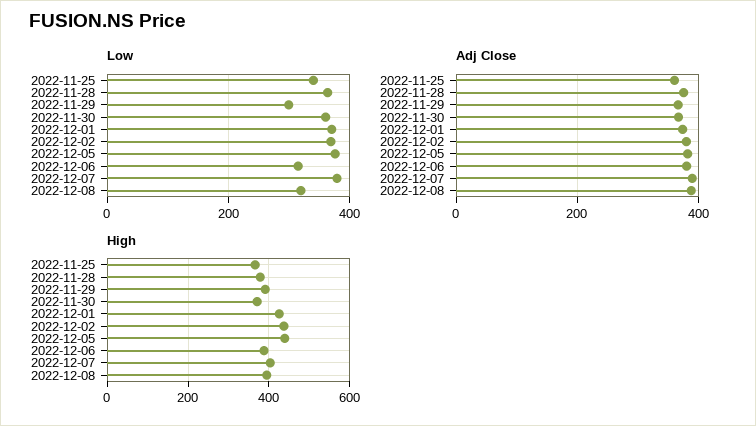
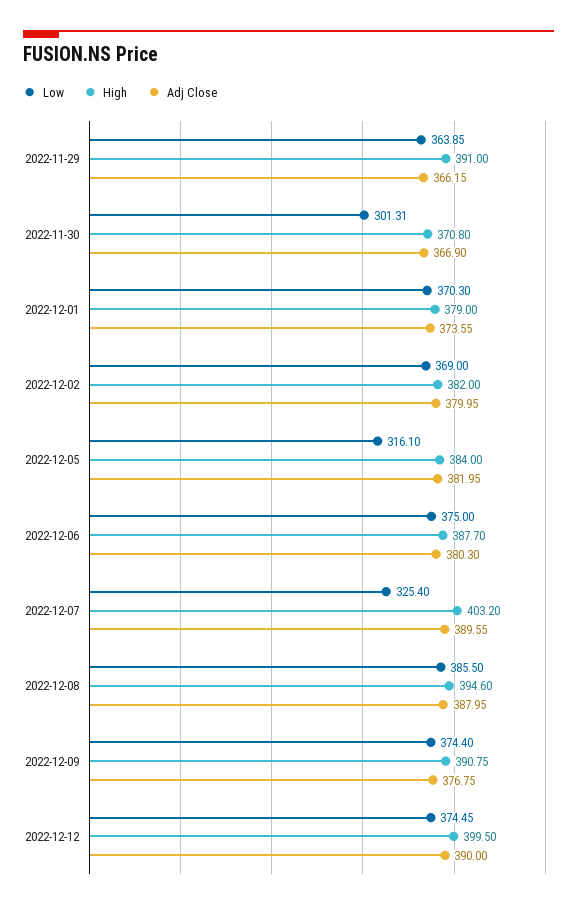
Low, 2022-11-25: 340 -> none
Low, 2022-11-28: 360 -> none
Low, 2022-11-29: 300 -> 363.85
Low, 2022-11-30: 360 -> 301.31
Low, 2022-12-05: 380 -> 316.1
Low, 2022-12-06: 320 -> 375
Low, 2022-12-07: 380 -> 325.4
Low, 2022-12-08: 320 -> 385.5
Adj Close, 2022-11-25: 360 -> none
Adj Close, 2022-11-28: 380 -> none
High, 2022-11-25: 360 -> none
High, 2022-11-28: 380 -> none
High, 2022-12-01: 420 -> 379
High, 2022-12-02: 440 -> 382
High, 2022-12-05: 440 -> 384
Low, 2022-12-09: none -> 374.4
High, 2022-12-09: none -> 390.75
Adj Close, 2022-12-09: none -> 376.75
Low, 2022-12-12: none -> 374.45
High, 2022-12-12: none -> 399.5
Adj Close, 2022-12-12: none -> 390

